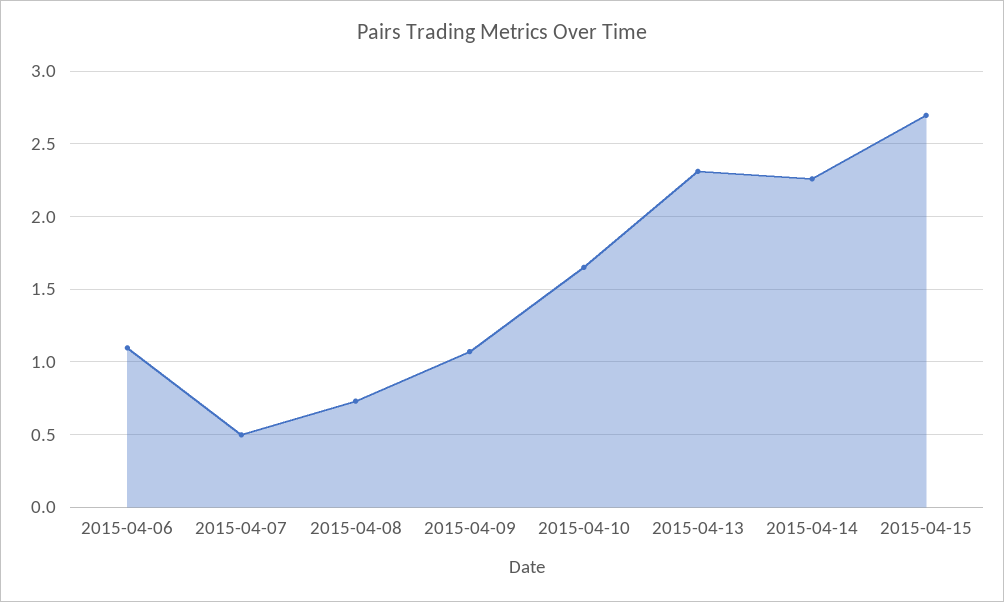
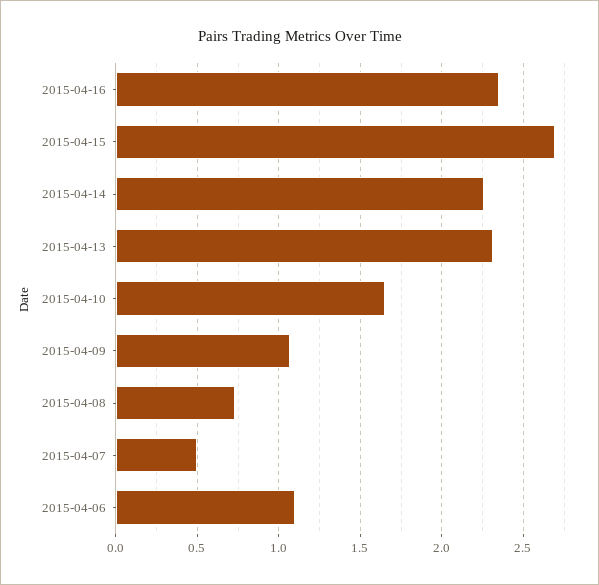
2015-04-16: none -> 2.35

